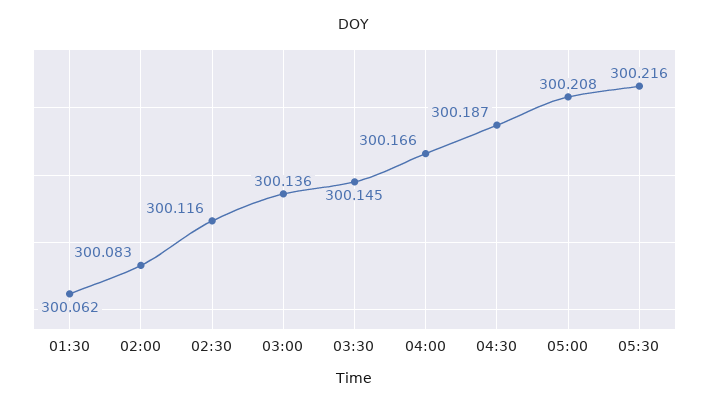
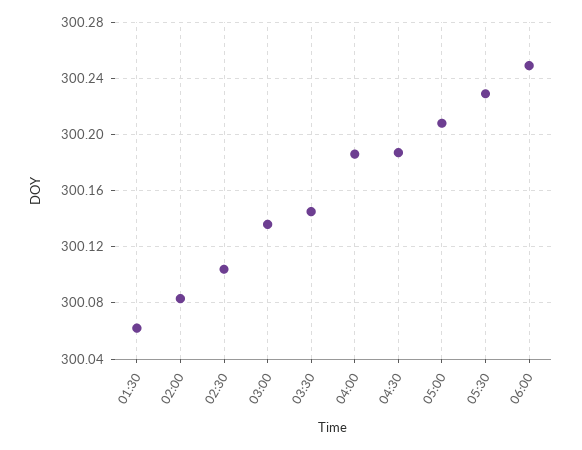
02:30: 300.116 -> 300.105
04:00: 300.166 -> 300.185
05:30: 300.216 -> 300.23
06:00: none -> 300.25

